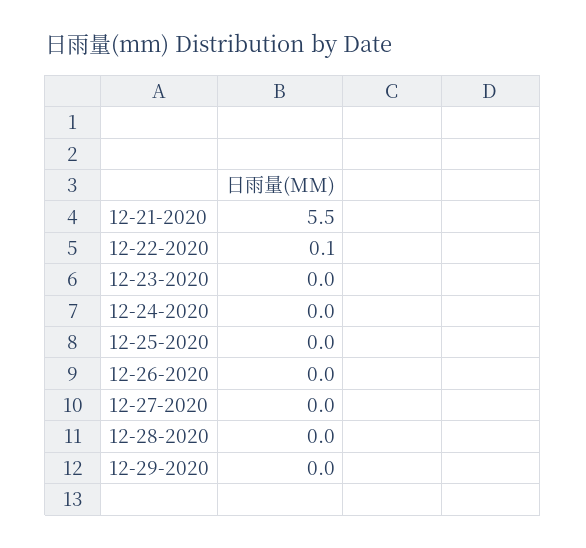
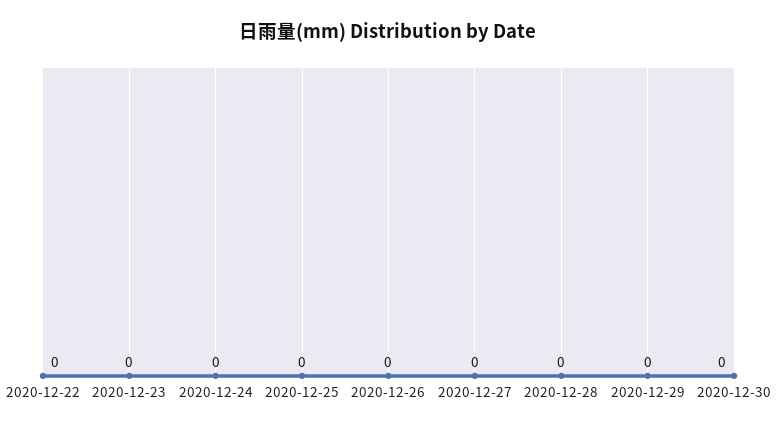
12-21-2020: 5.5 -> none
12-22-2020: 0.1 -> 0
2020-12-30: none -> 0

